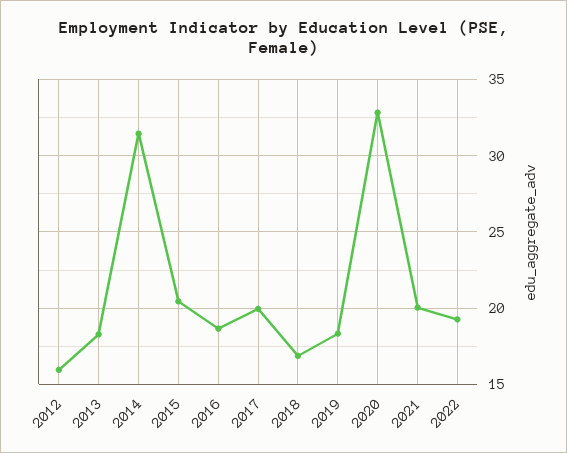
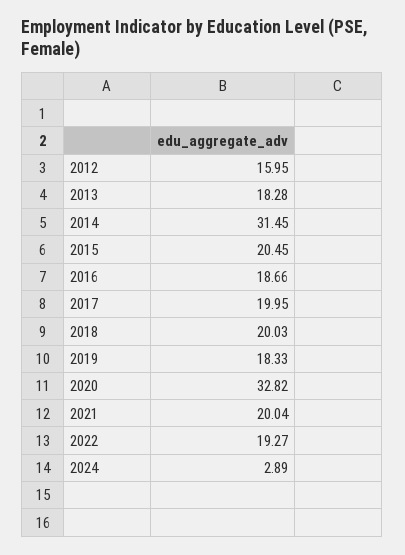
2018: 17 -> 20.03
2024: none -> 2.89

